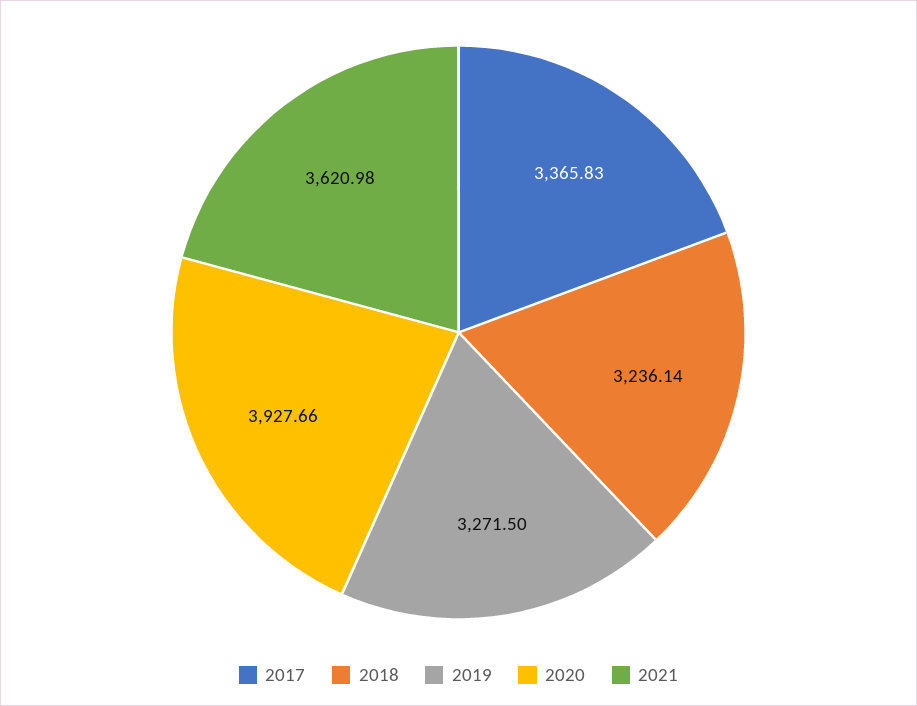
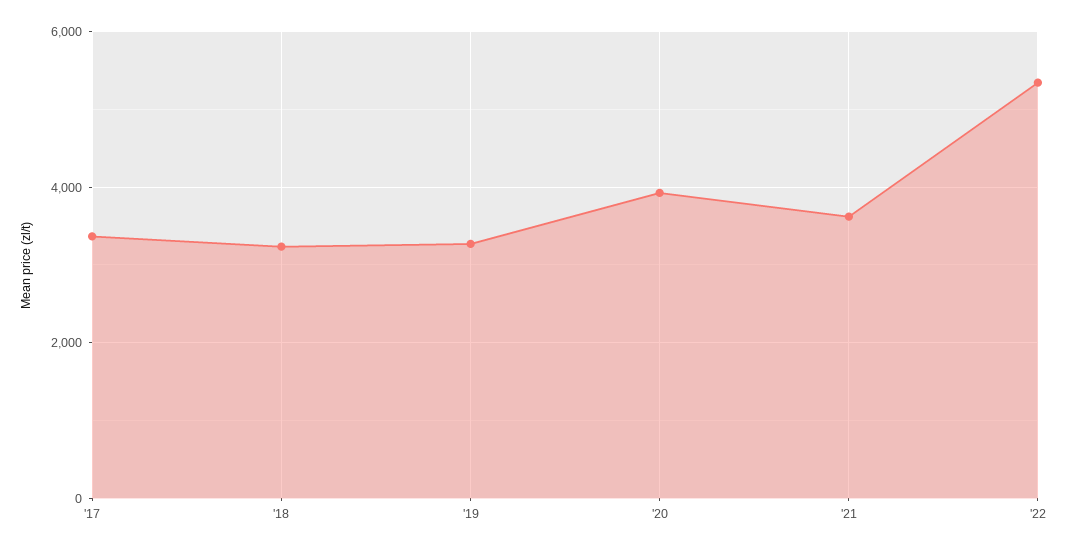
'22: none -> 5400

